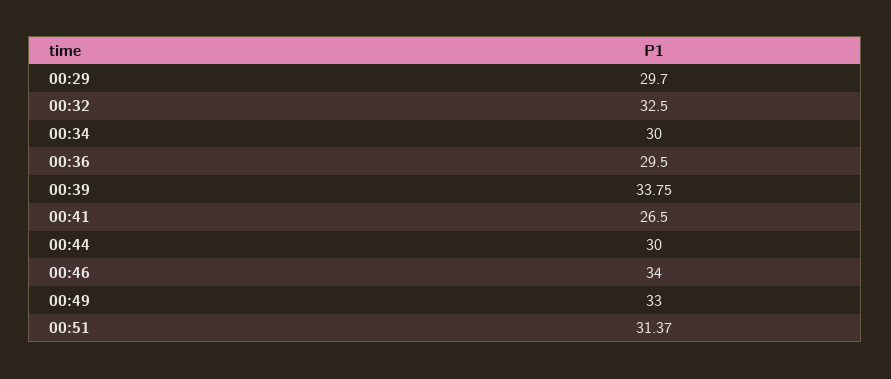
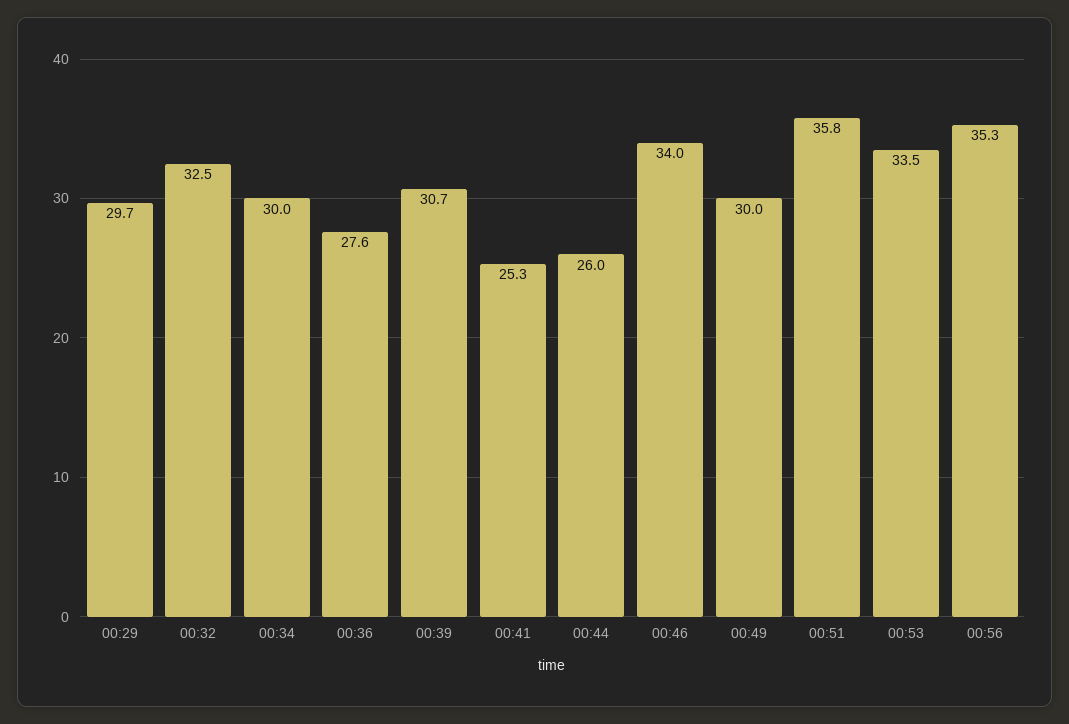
00:36: 29.5 -> 27.6
00:39: 33.75 -> 30.7
00:41: 26.5 -> 25.3
00:44: 30 -> 26
00:49: 33 -> 30
00:51: 31.37 -> 35.8
00:53: none -> 33.5
00:56: none -> 35.3

